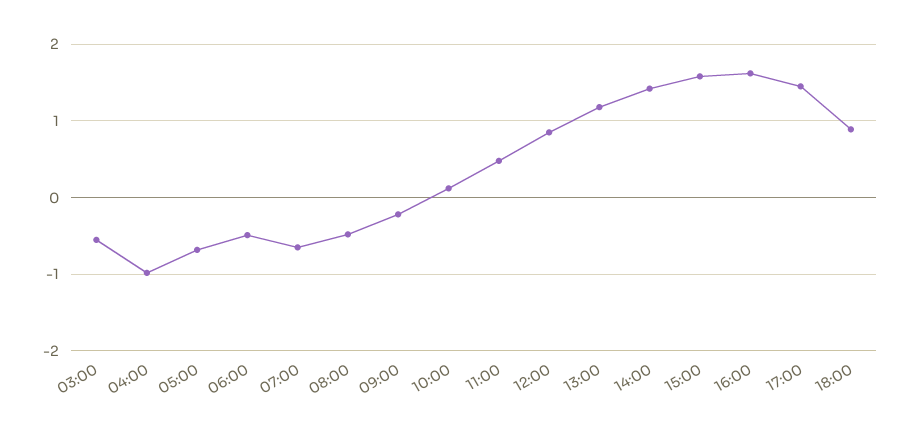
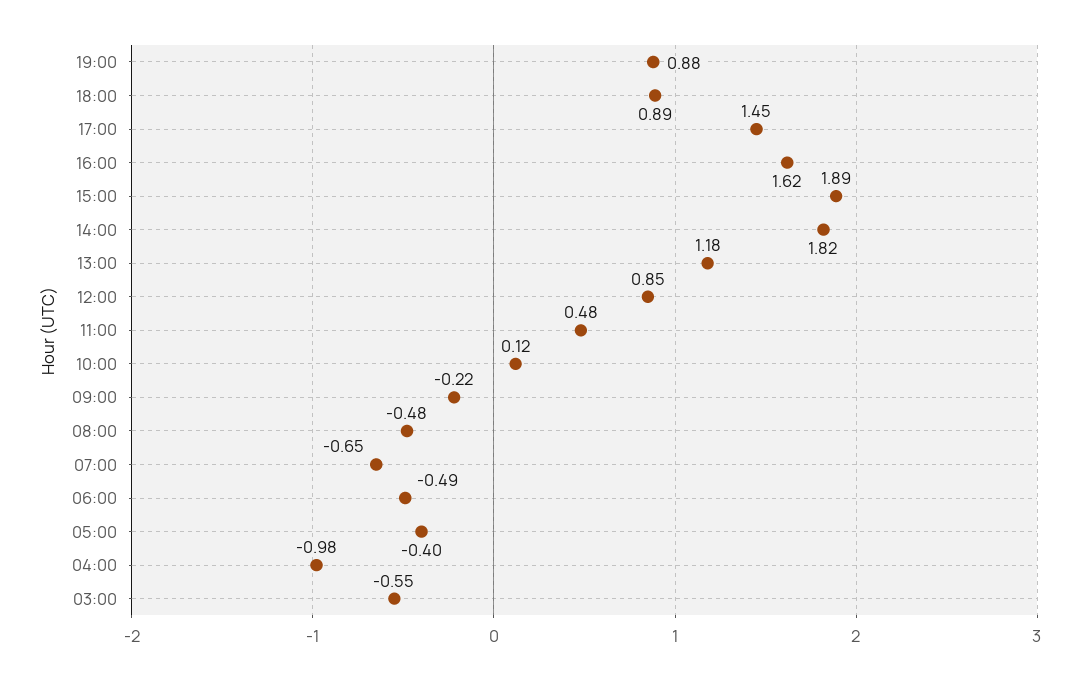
05:00: -0.7 -> -0.4
14:00: 1.4 -> 1.82
15:00: 1.6 -> 1.89
19:00: none -> 0.88

